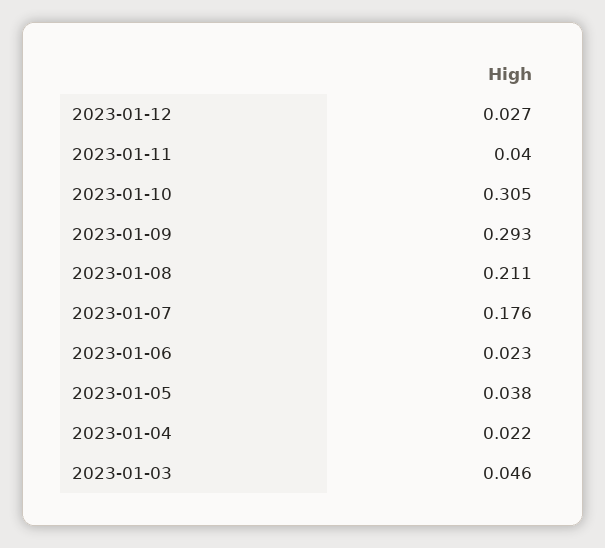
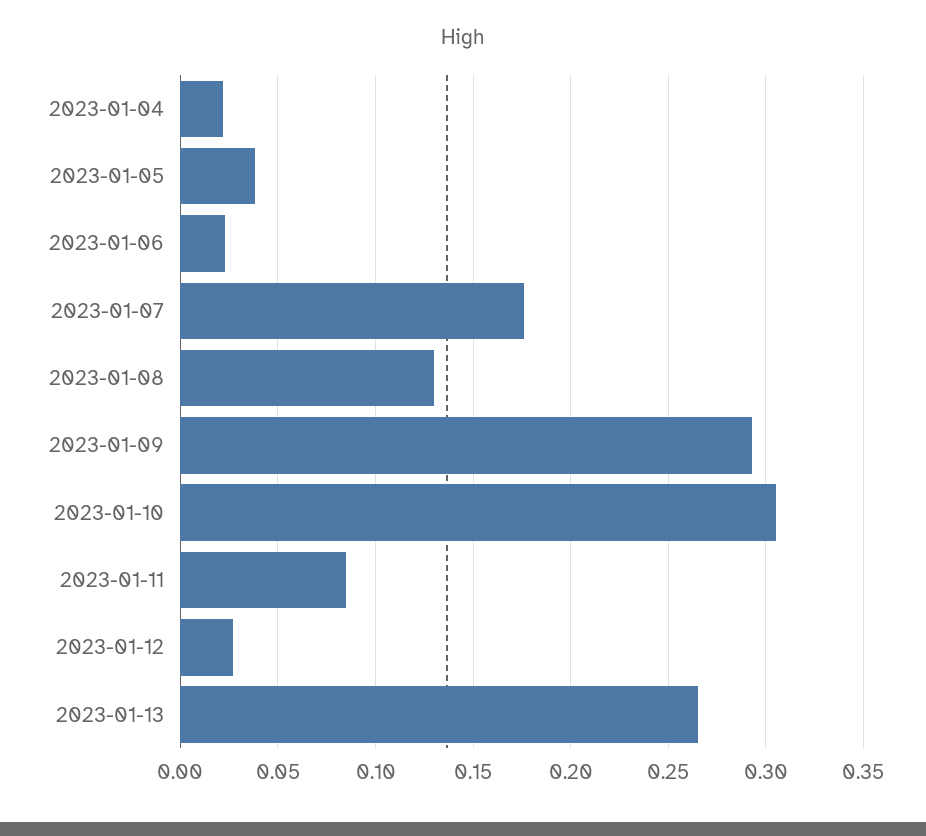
2023-01-11: 0.04 -> 0.085
2023-01-08: 0.211 -> 0.13
2023-01-03: 0.046 -> none
2023-01-13: none -> 0.265

